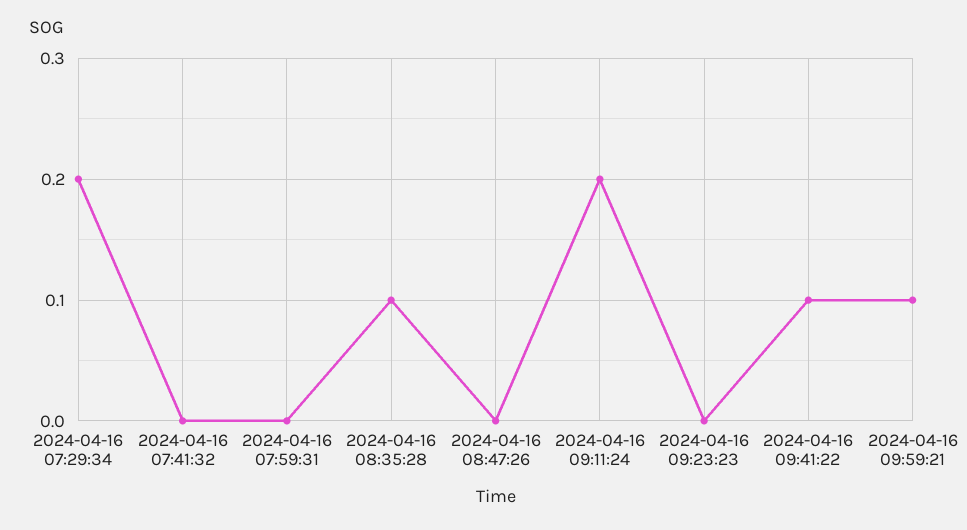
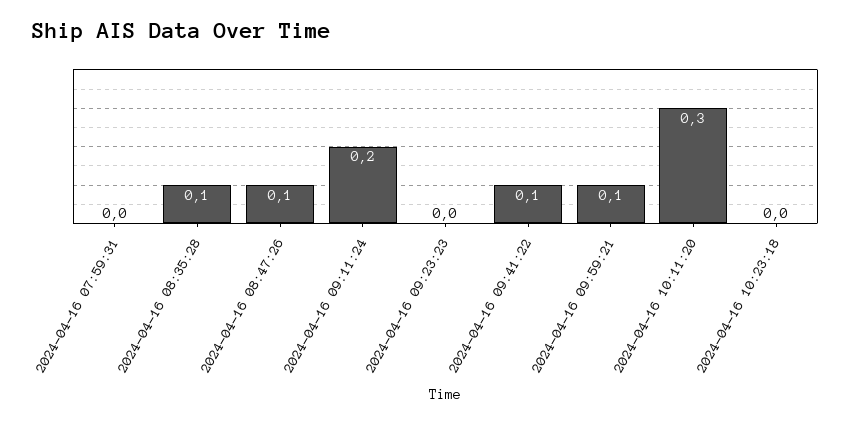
2024-04-16 07:29:34: 0.2 -> none
2024-04-16 07:41:32: 0 -> none
2024-04-16 08:47:26: 0 -> 0.1
2024-04-16 10:11:20: none -> 0.3
2024-04-16 10:23:18: none -> 0

